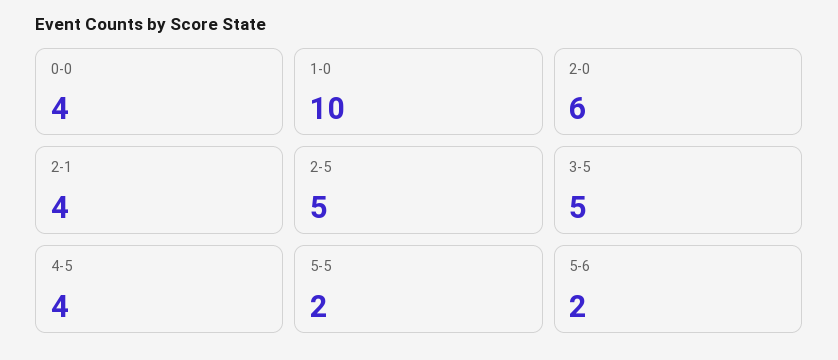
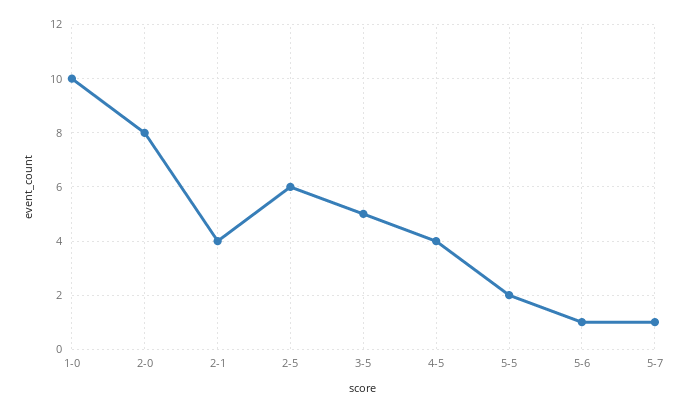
0-0: 4 -> none
2-0: 6 -> 8
2-5: 5 -> 6
5-6: 2 -> 1
5-7: none -> 1

